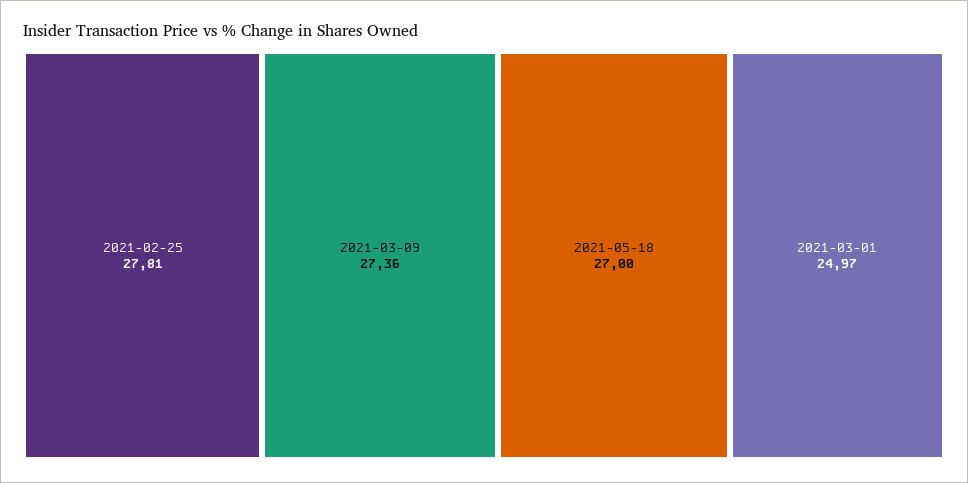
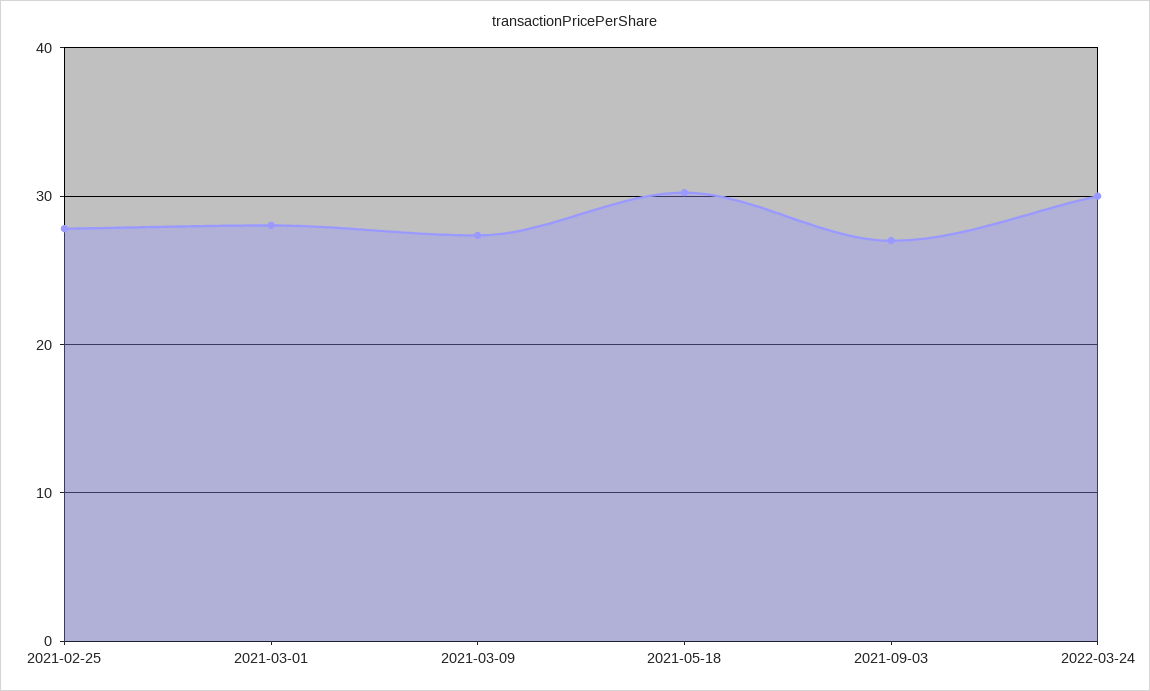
2021-05-18: 27 -> 30
2021-03-01: 24.97 -> 28
2021-09-03: none -> 27
2022-03-24: none -> 30

